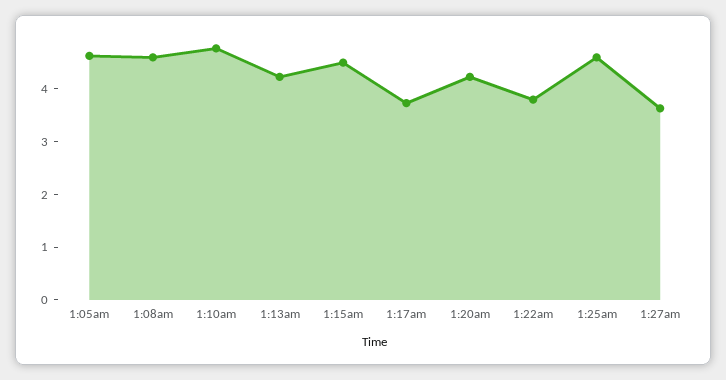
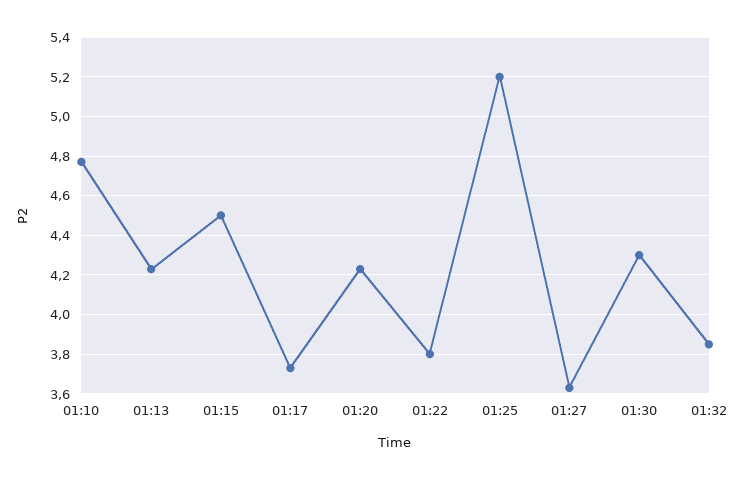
1:05am: 4.6 -> none
1:08am: 4.6 -> none
1:25am: 4.6 -> 5.2
01:30: none -> 4.3
01:32: none -> 3.85

